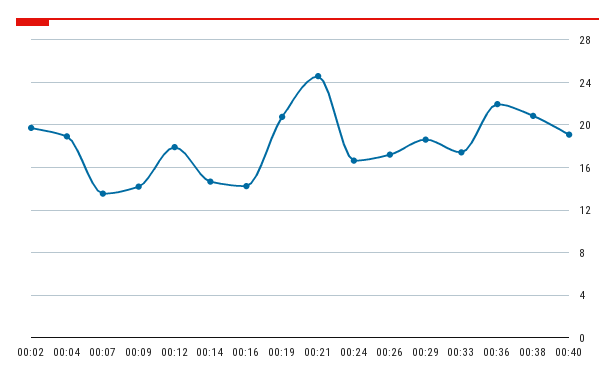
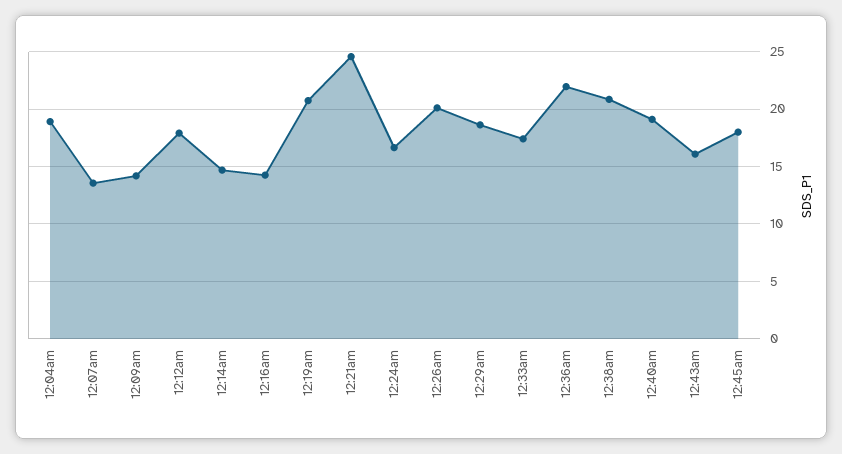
00:02: 20 -> none
00:26: 17 -> 20
12:43am: none -> 16
12:45am: none -> 18

